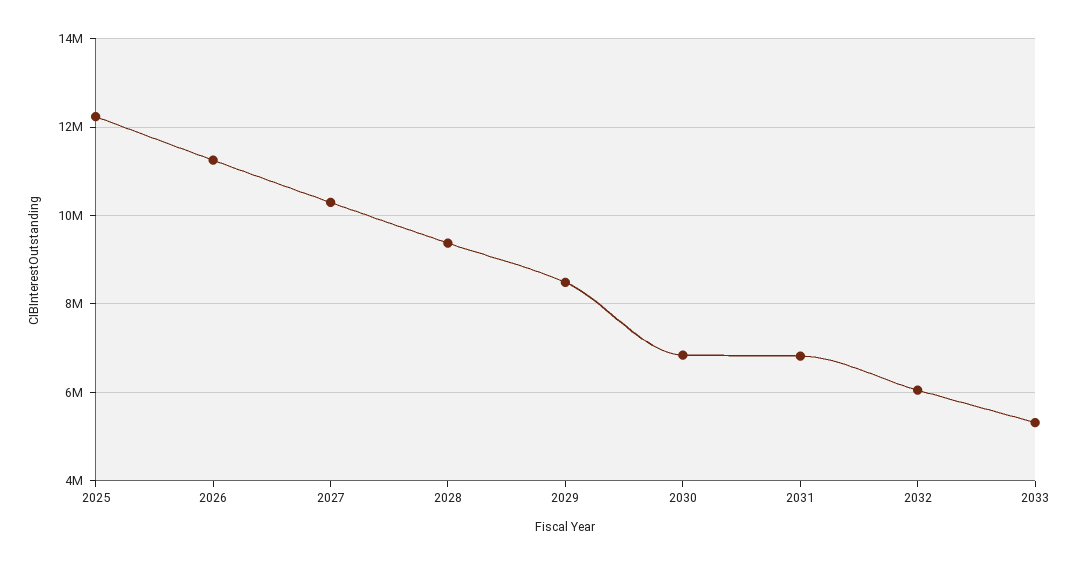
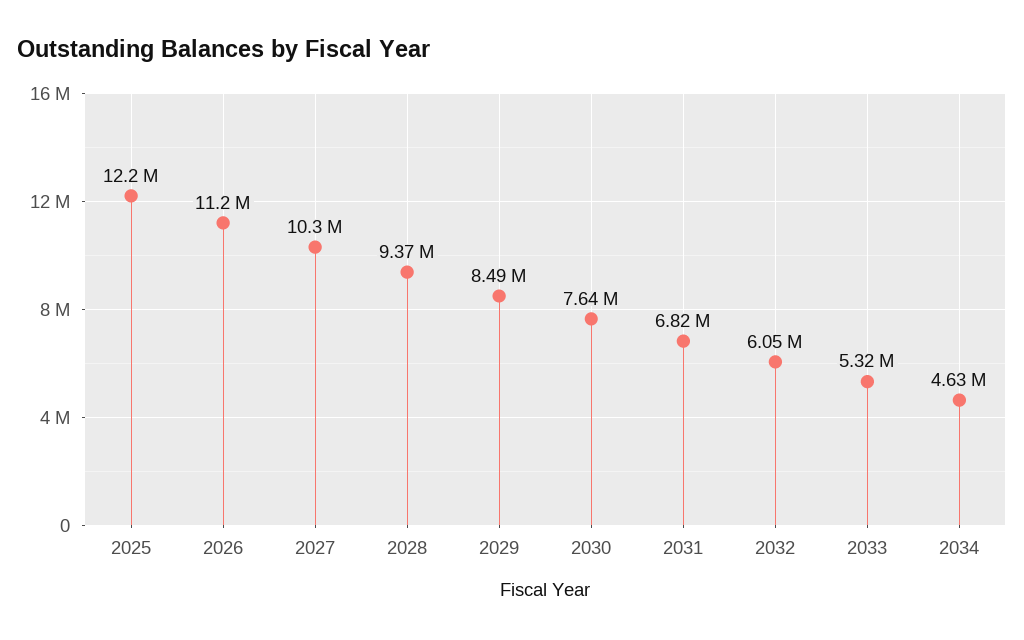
2030: 6800000 -> 7640000
2034: none -> 4630000

